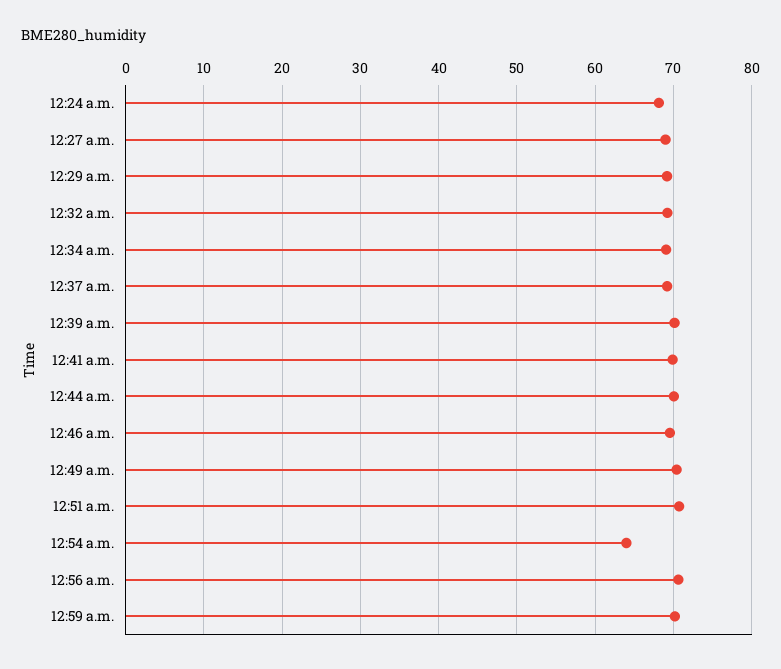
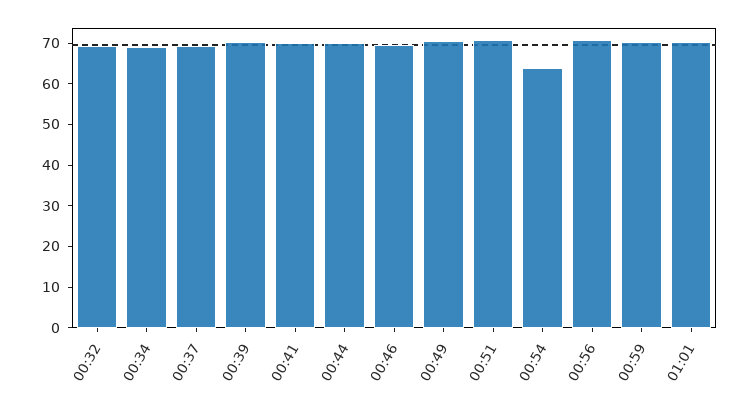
12:24 a.m.: 68 -> none
12:27 a.m.: 69 -> none
12:29 a.m.: 69 -> none
01:01: none -> 70

